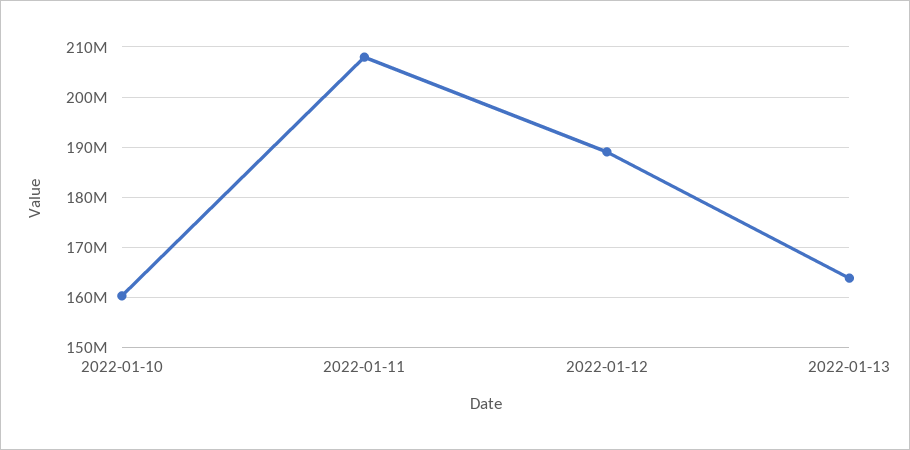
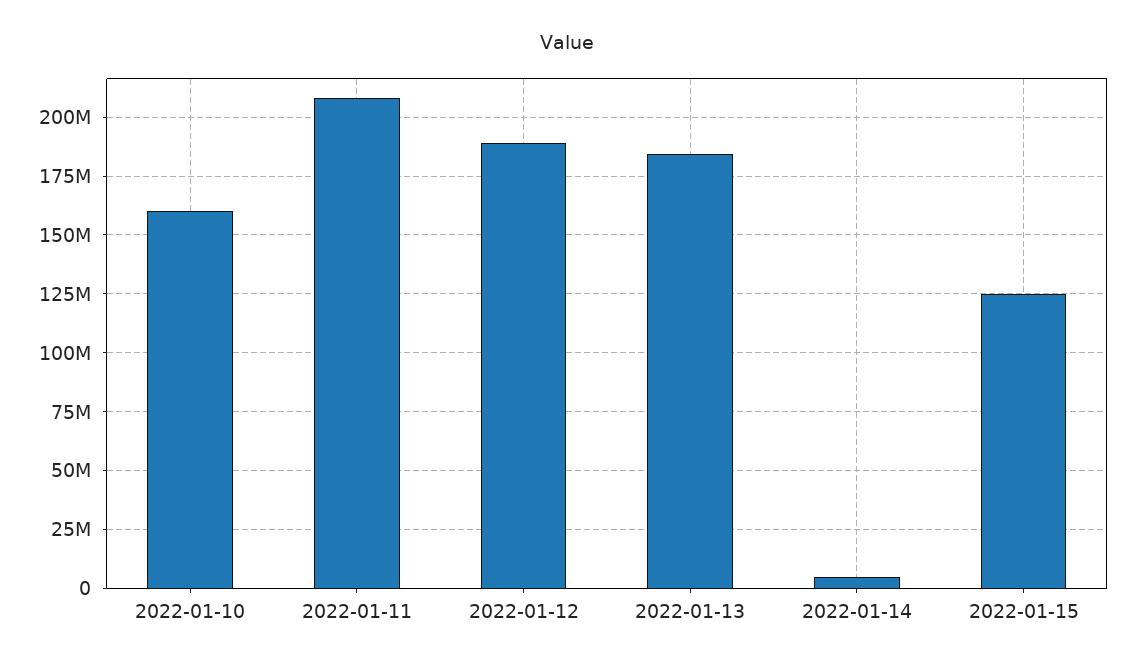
2022-01-13: 164000000 -> 185000000
2022-01-14: none -> 5000000
2022-01-15: none -> 125000000

